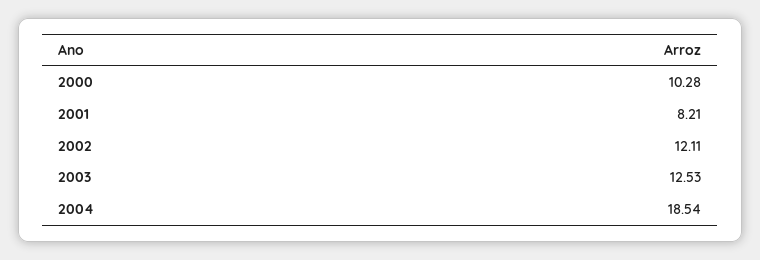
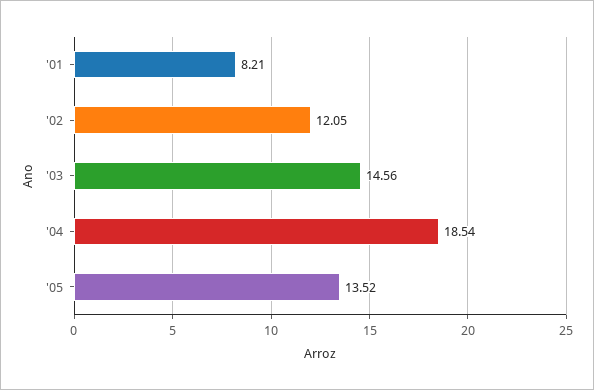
2000: 10.28 -> none
2002: 12.11 -> 12.05
2003: 12.53 -> 14.56
'05: none -> 13.52

